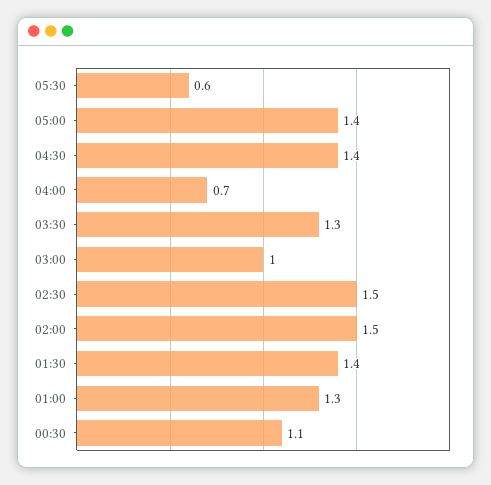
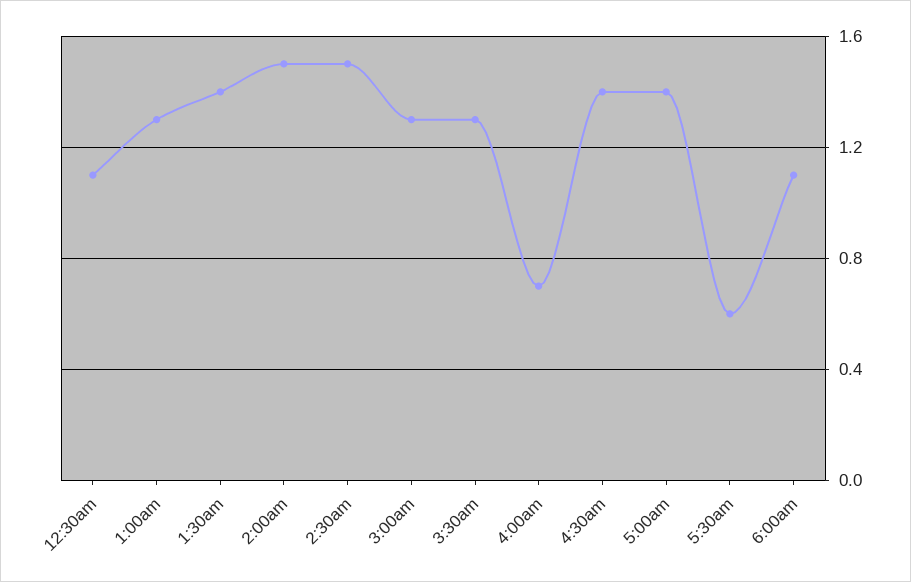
03:00: 1 -> 1.3
6:00am: none -> 1.1

